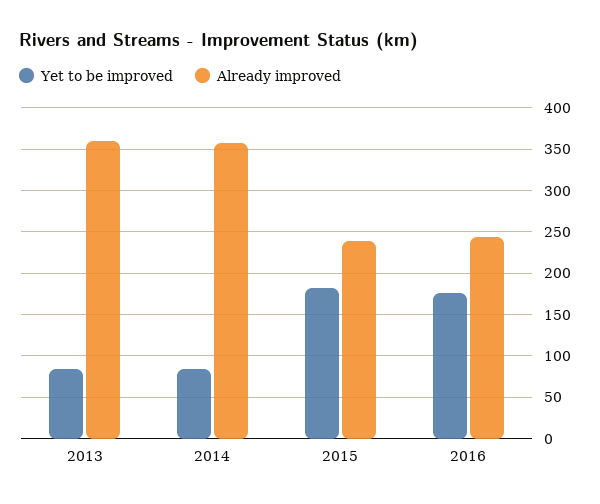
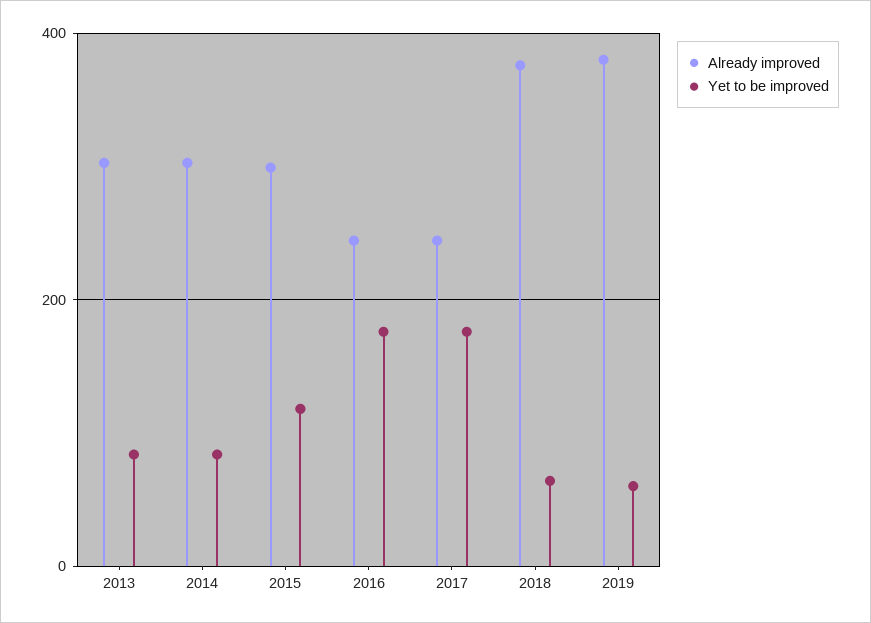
Already improved, 2013: 360 -> 300
Already improved, 2014: 360 -> 300
Yet to be improved, 2015: 180 -> 120
Already improved, 2015: 240 -> 300
Already improved, 2017: none -> 240
Yet to be improved, 2017: none -> 180
Already improved, 2018: none -> 380
Yet to be improved, 2018: none -> 60
Already improved, 2019: none -> 380
Yet to be improved, 2019: none -> 60

